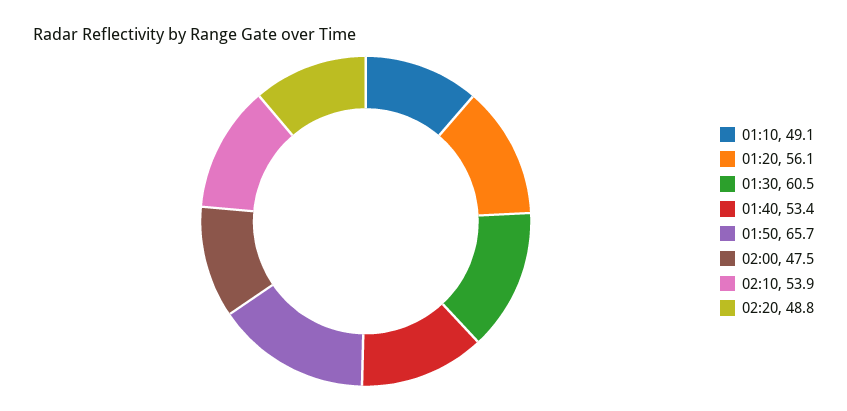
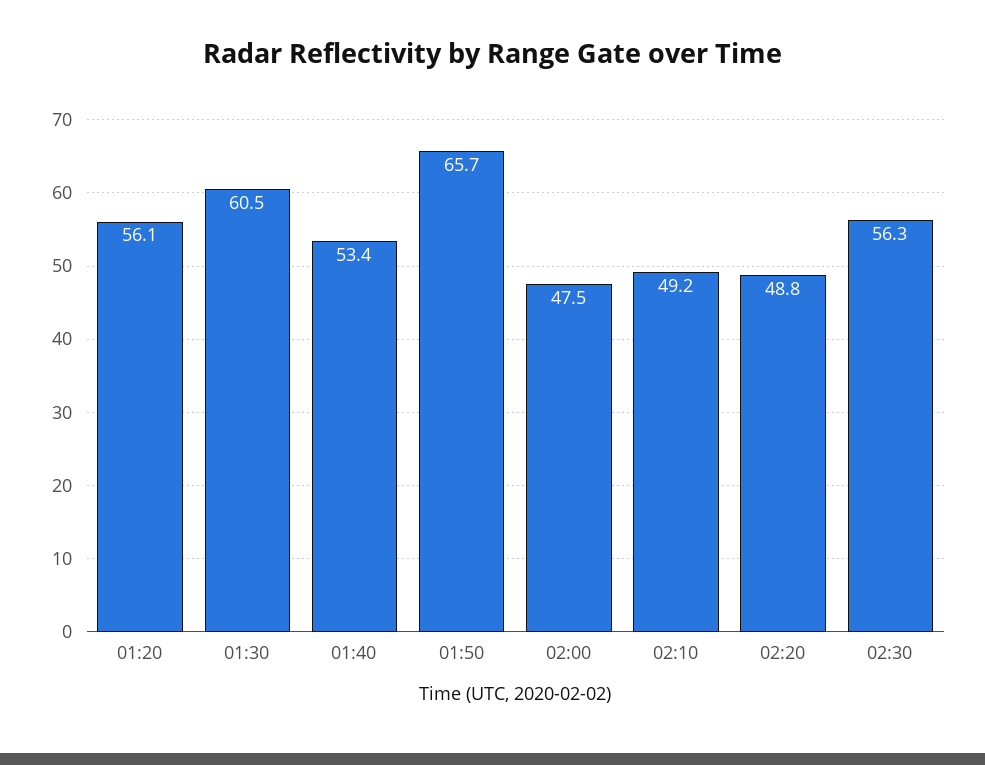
01:10: 49.1 -> none
02:10: 53.9 -> 49.2
02:30: none -> 56.3

